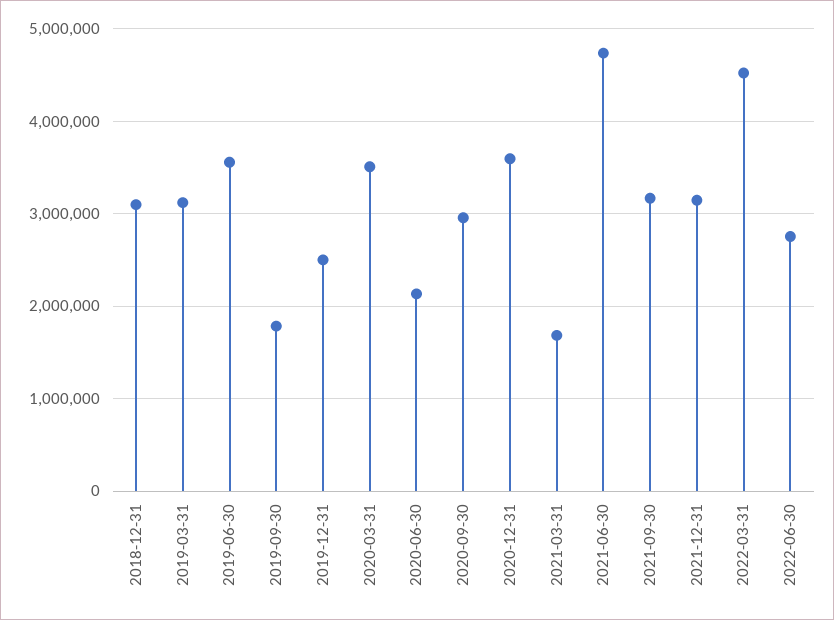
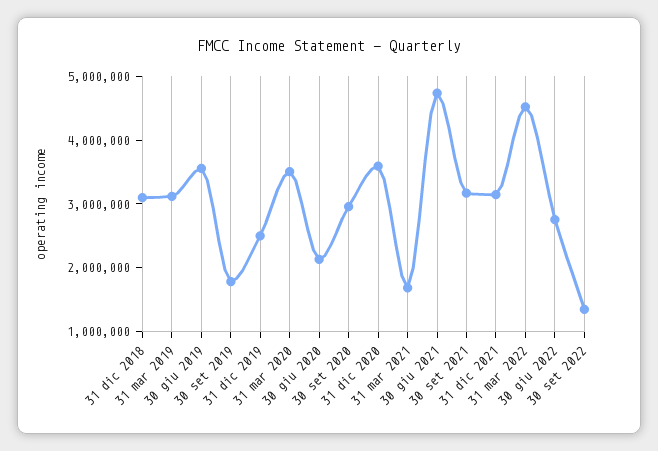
30 set 2022: none -> 1400000

